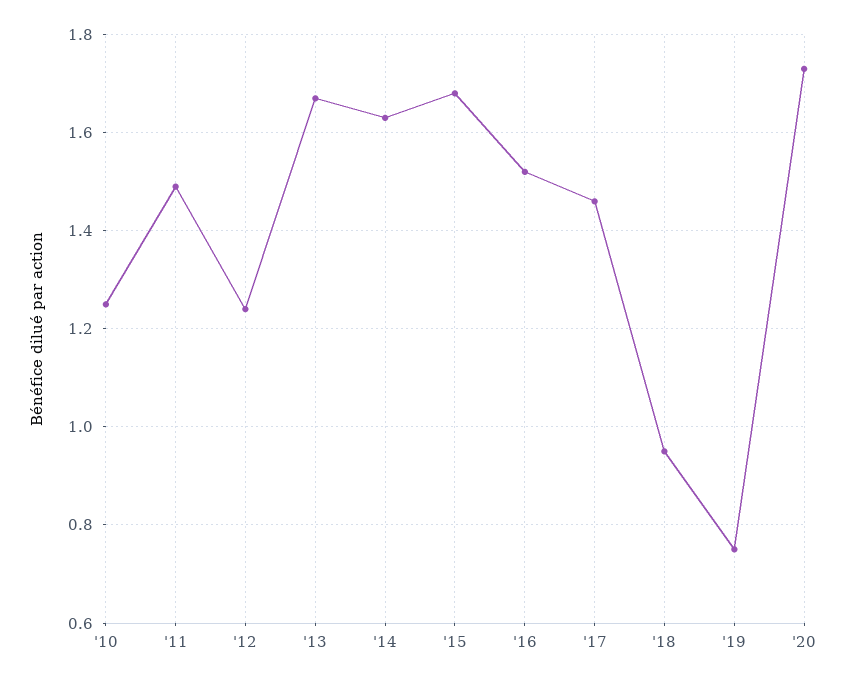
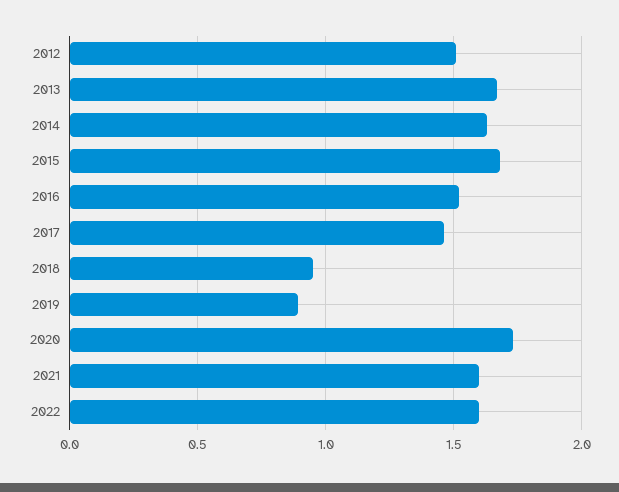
'10: 1.25 -> none
'11: 1.5 -> none
'12: 1.25 -> 1.5
'19: 0.75 -> 0.9
2021: none -> 1.6
2022: none -> 1.6

